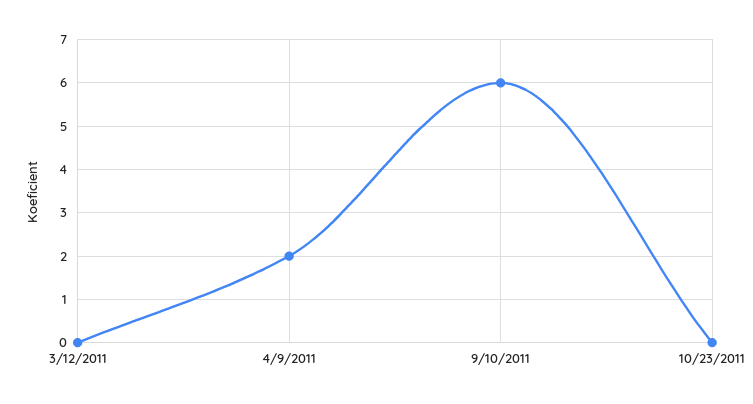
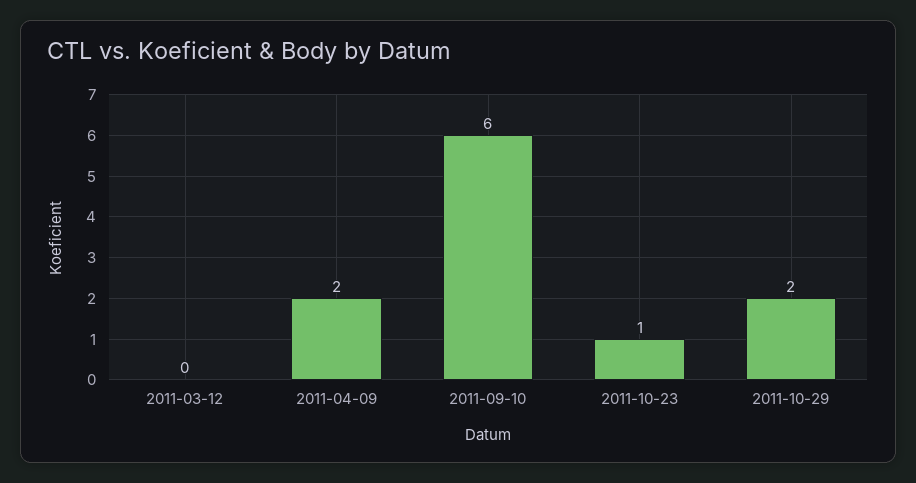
10/23/2011: 0 -> 1
2011-10-29: none -> 2

